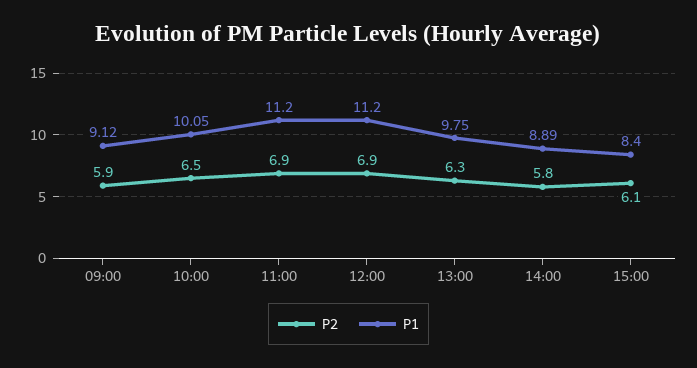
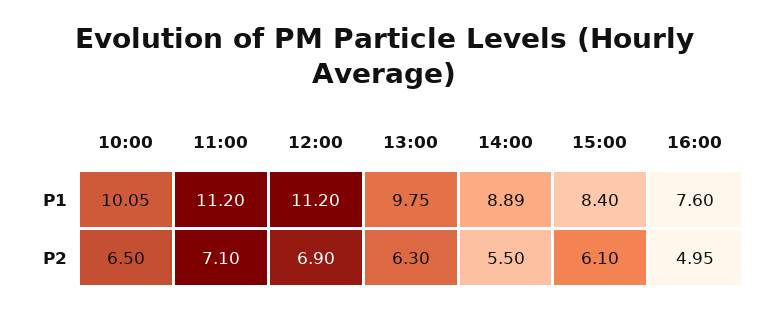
P2, 09:00: 5.9 -> none
P1, 09:00: 9.12 -> none
P2, 11:00: 6.9 -> 7.1
P2, 14:00: 5.8 -> 5.5
P1, 16:00: none -> 7.6
P2, 16:00: none -> 4.95

